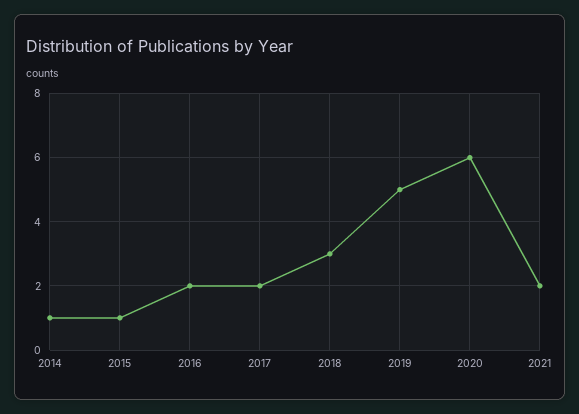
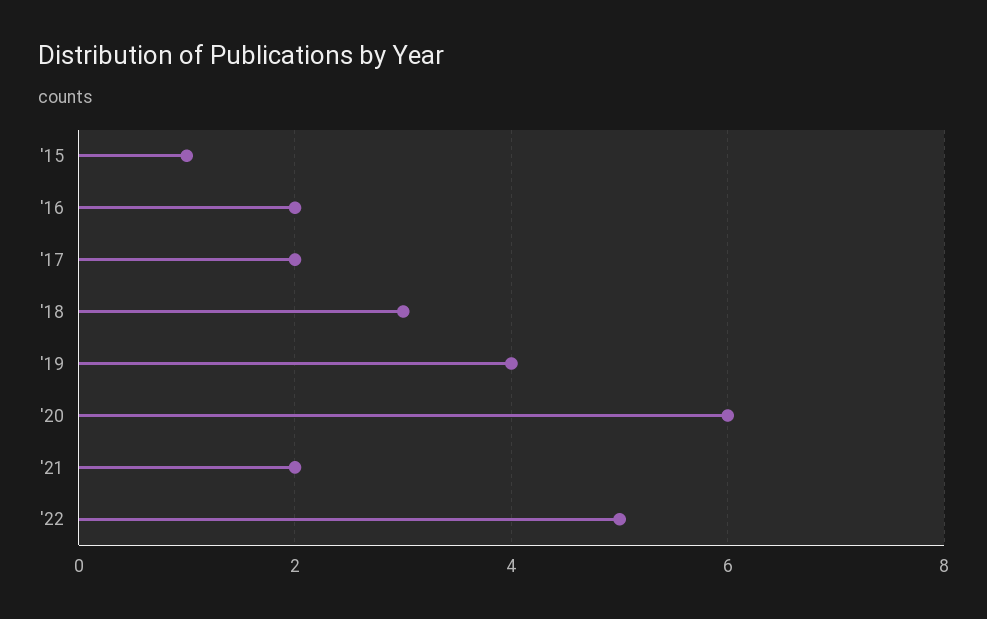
2014: 1 -> none
2019: 5 -> 4
'22: none -> 5

